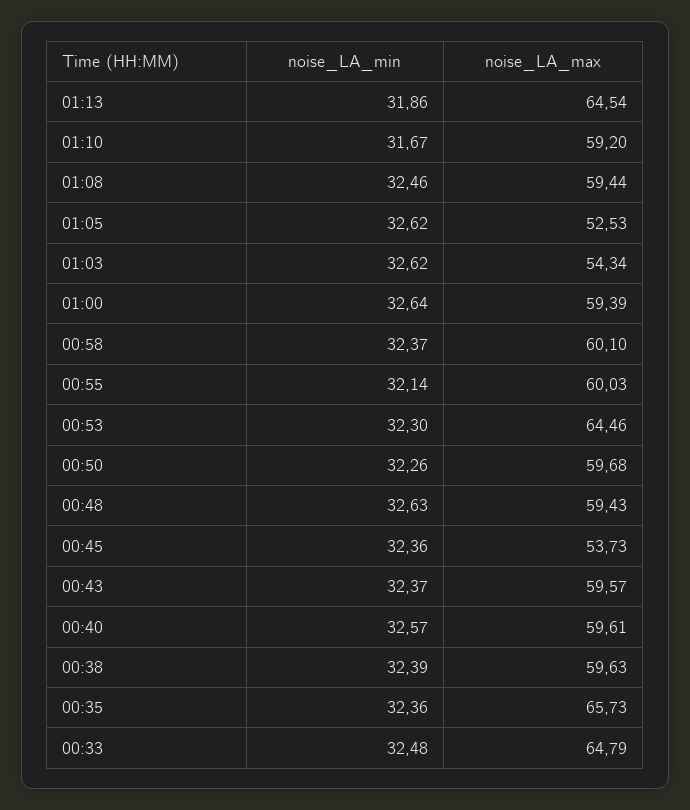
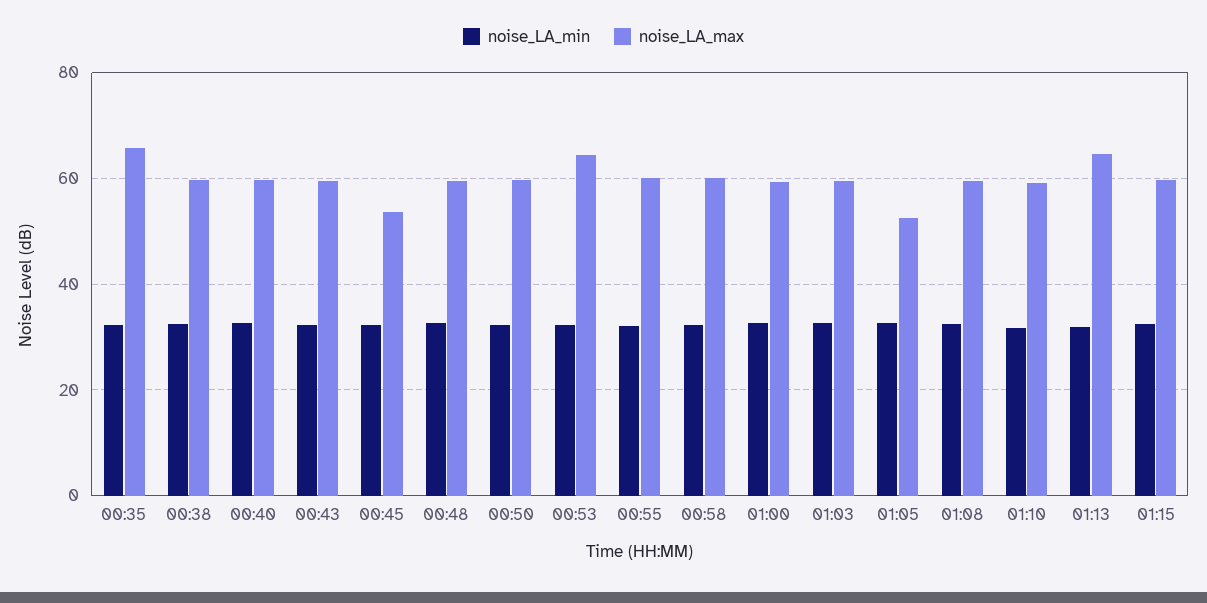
noise_LA_max, 01:03: 54.34 -> 60
noise_LA_min, 00:33: 32.48 -> none
noise_LA_max, 00:33: 64.79 -> none
noise_LA_min, 01:15: none -> 32
noise_LA_max, 01:15: none -> 60

